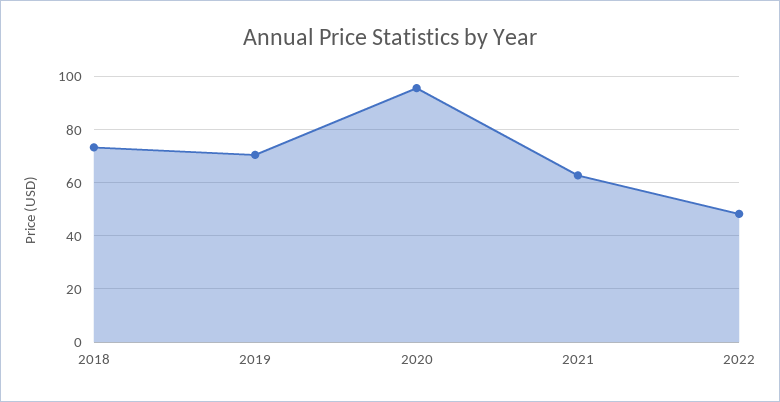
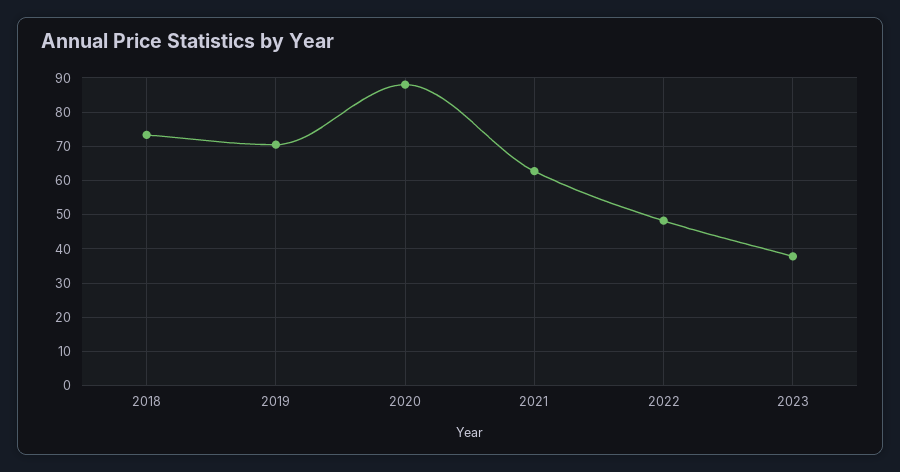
2020: 95 -> 88
2023: none -> 38

